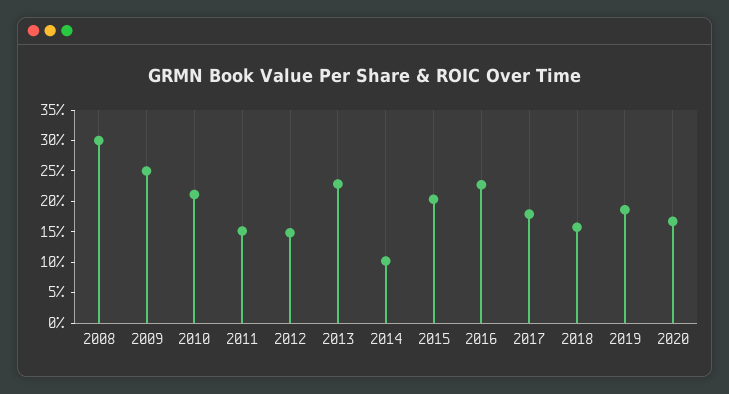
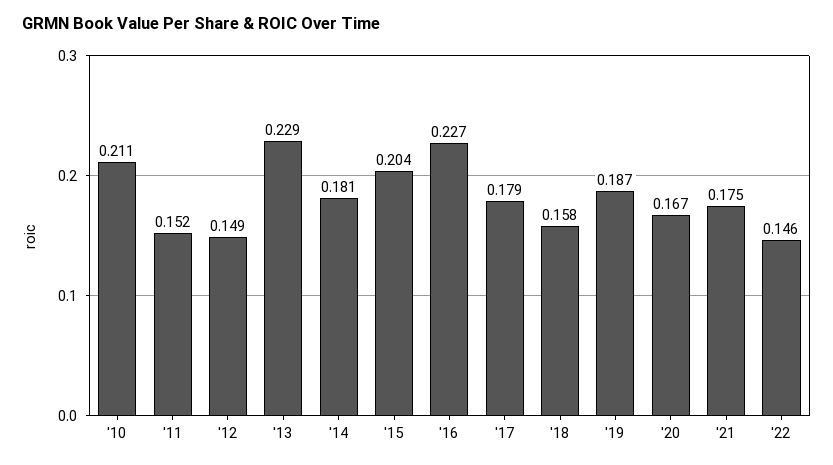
2008: 0.3 -> none
2009: 0.25 -> none
2014: 0.1 -> 0.181
'21: none -> 0.175
'22: none -> 0.146

